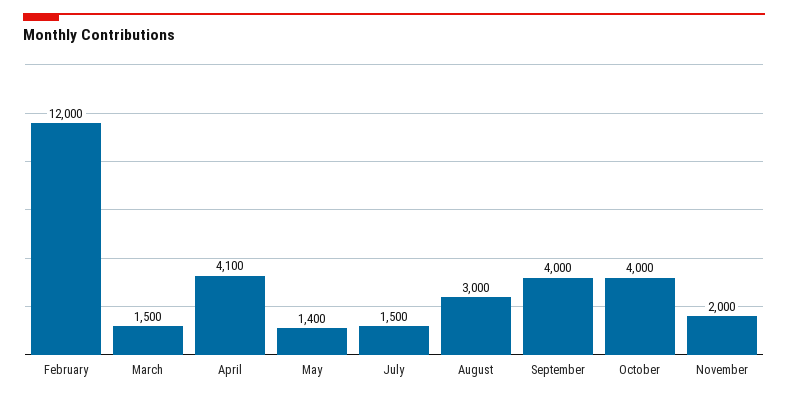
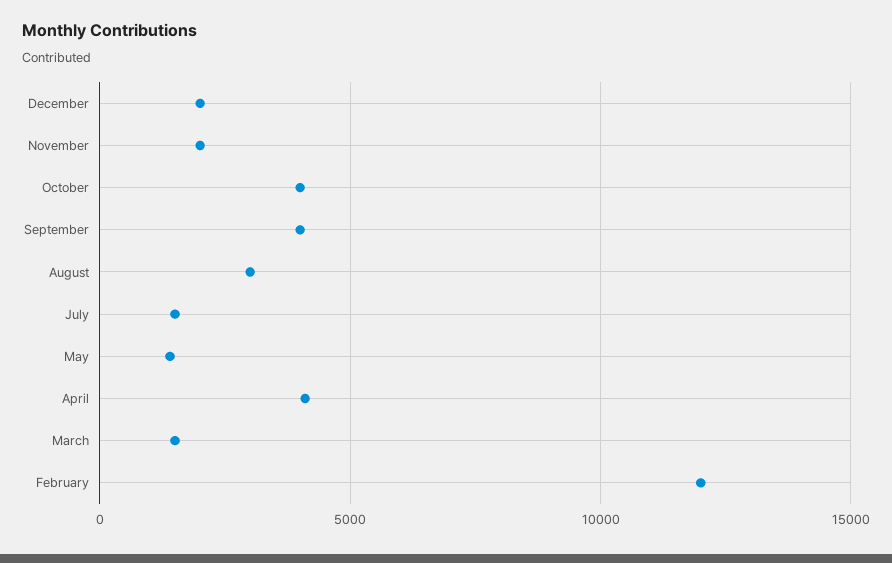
December: none -> 2000

